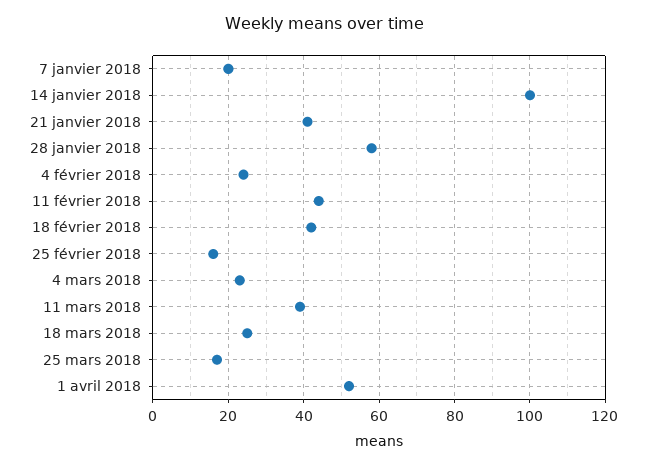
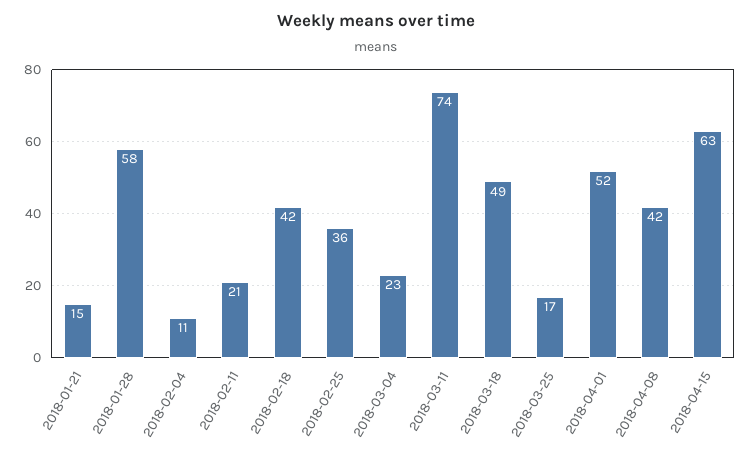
7 janvier 2018: 20 -> none
14 janvier 2018: 100 -> none
21 janvier 2018: 40 -> 15
4 février 2018: 25 -> 11
11 février 2018: 45 -> 21
25 février 2018: 15 -> 36
11 mars 2018: 40 -> 74
18 mars 2018: 25 -> 49
2018-04-08: none -> 42
2018-04-15: none -> 63

